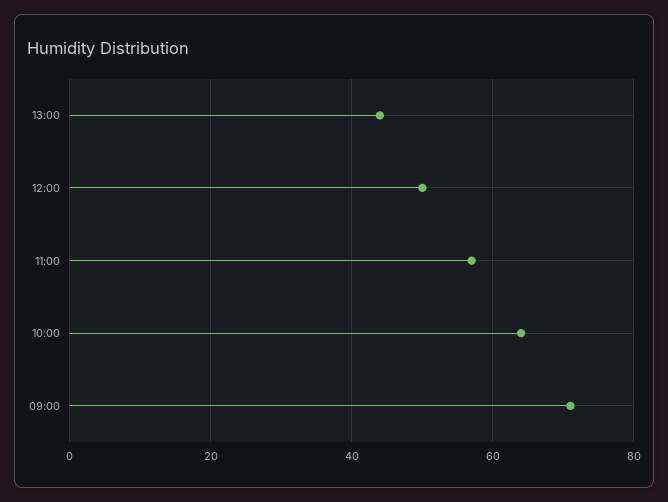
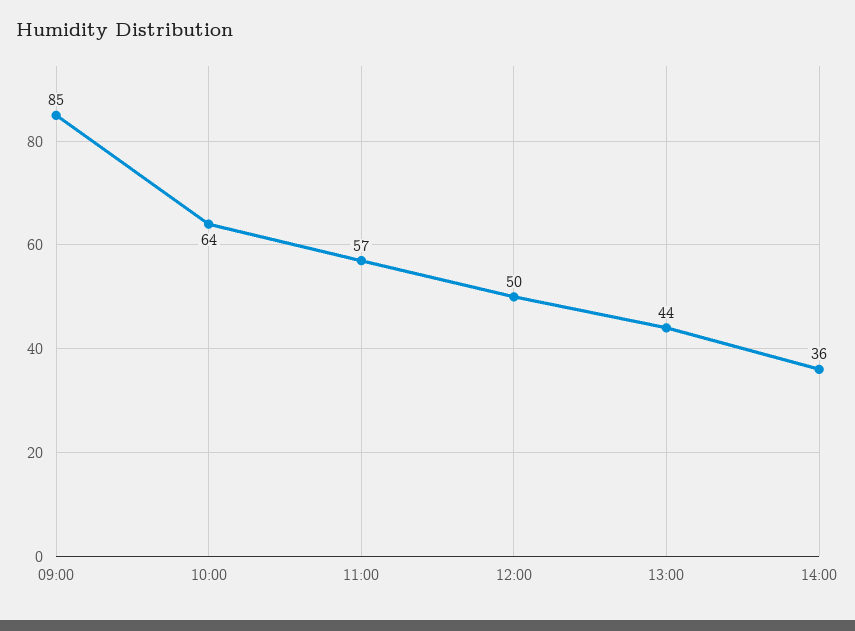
09:00: 70 -> 85
14:00: none -> 36

